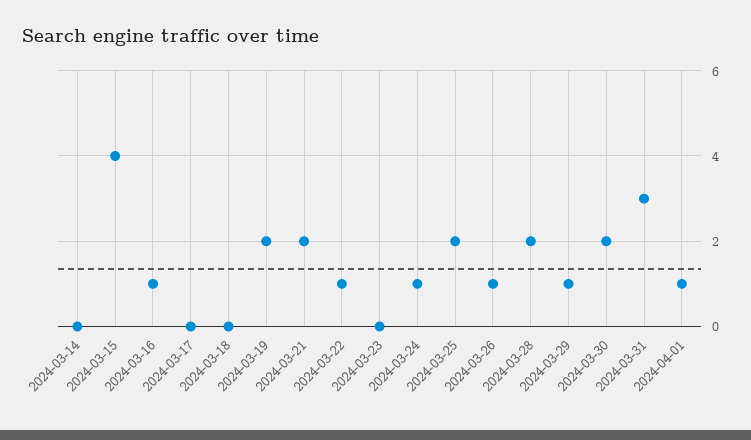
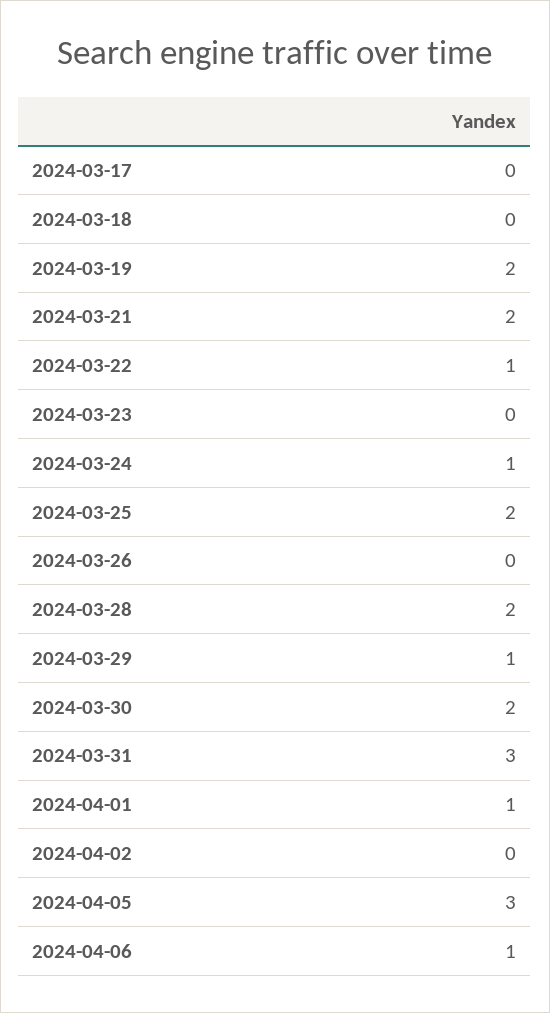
2024-03-14: 0 -> none
2024-03-15: 4 -> none
2024-03-16: 1 -> none
2024-03-26: 1 -> 0
2024-04-02: none -> 0
2024-04-05: none -> 3
2024-04-06: none -> 1

